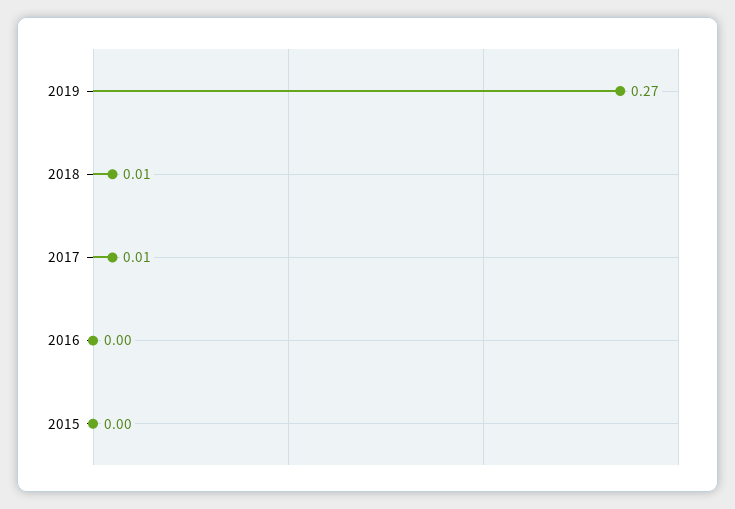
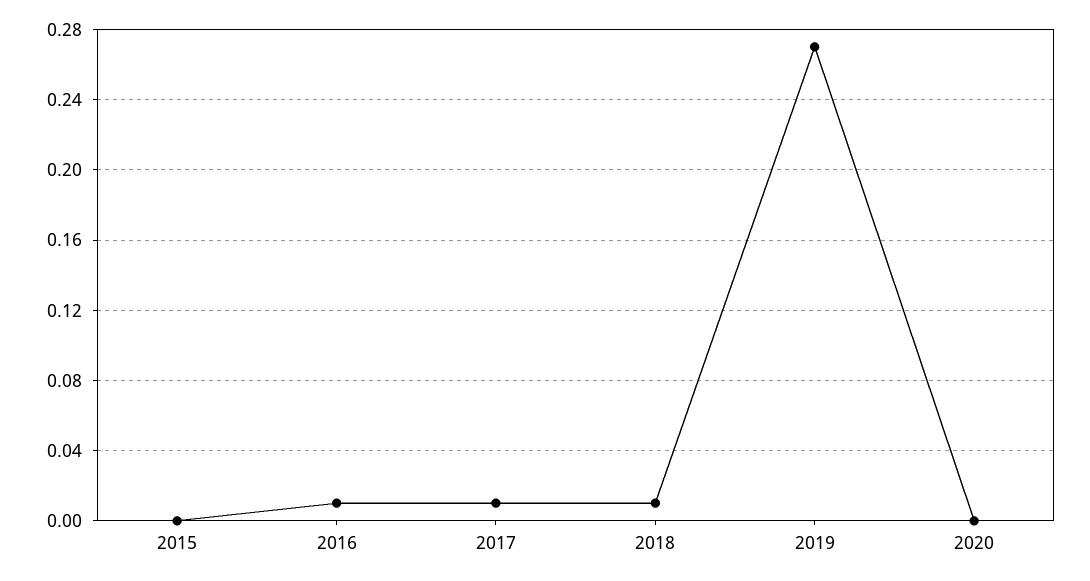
2016: 0 -> 0.01
2020: none -> 0

